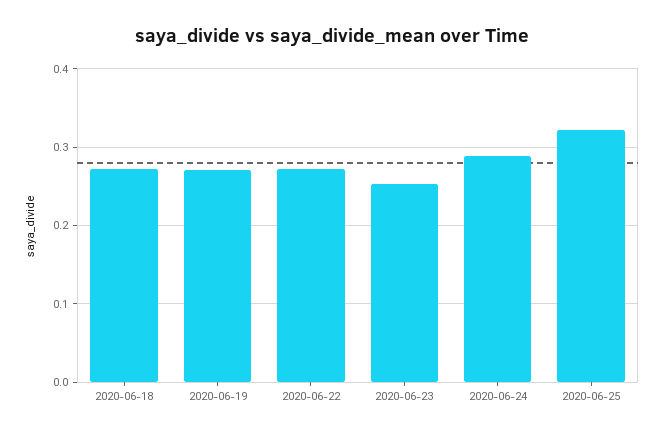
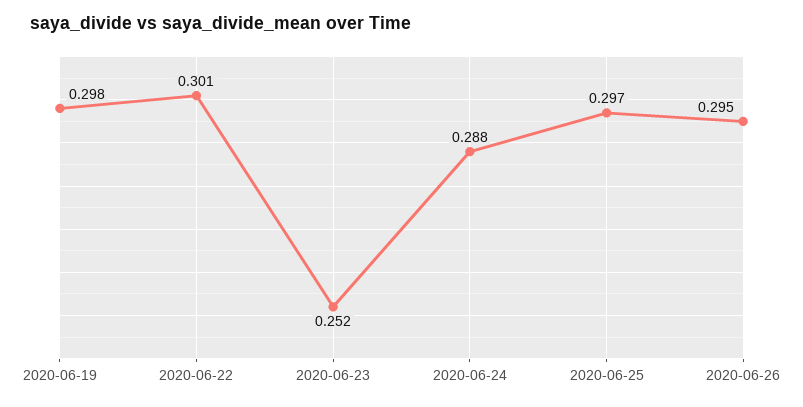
2020-06-18: 0.27 -> none
2020-06-19: 0.27 -> 0.298
2020-06-22: 0.27 -> 0.301
2020-06-25: 0.32 -> 0.297
2020-06-26: none -> 0.295

